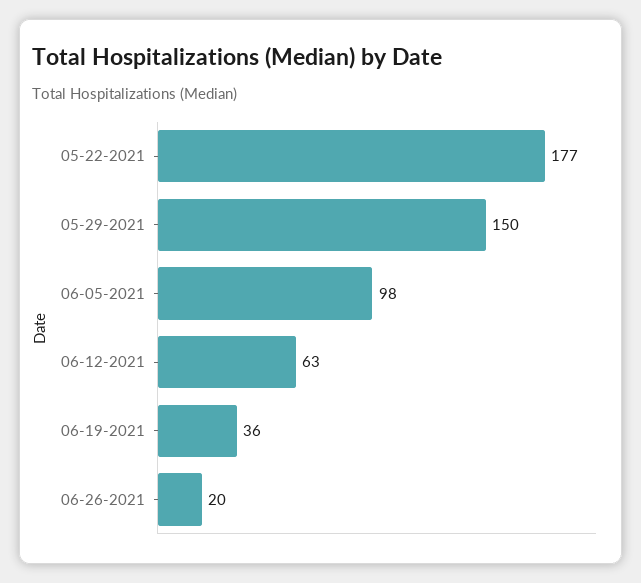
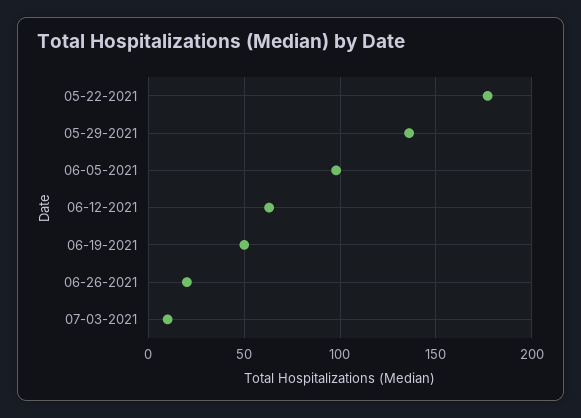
05-29-2021: 150 -> 135
06-19-2021: 36 -> 50
07-03-2021: none -> 10

